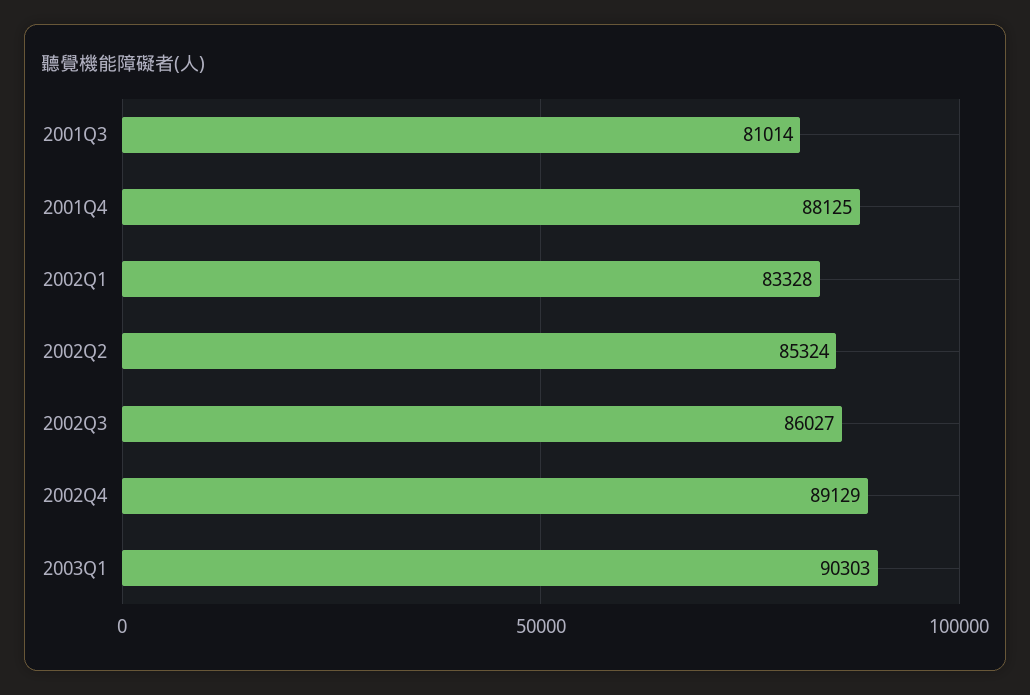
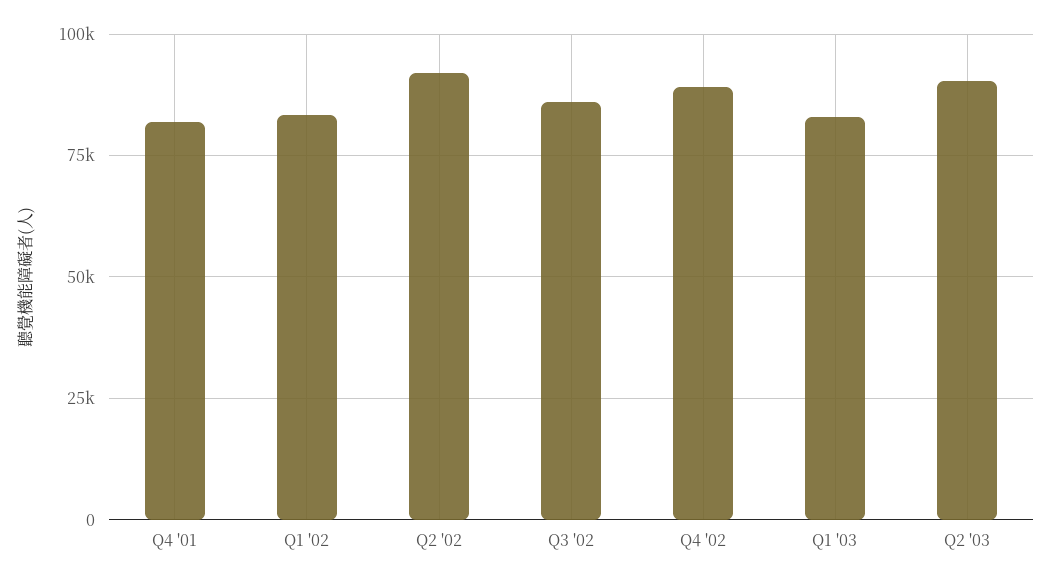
2001Q3: 81014 -> none
2001Q4: 88125 -> 82500
2002Q2: 85324 -> 92500
2003Q1: 90303 -> 82500
Q2 '03: none -> 90000

